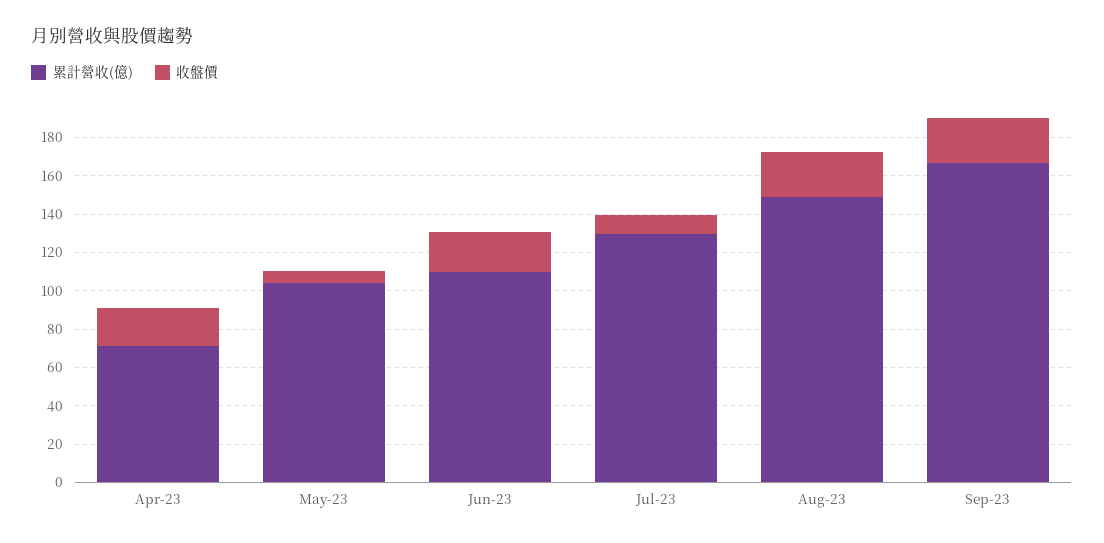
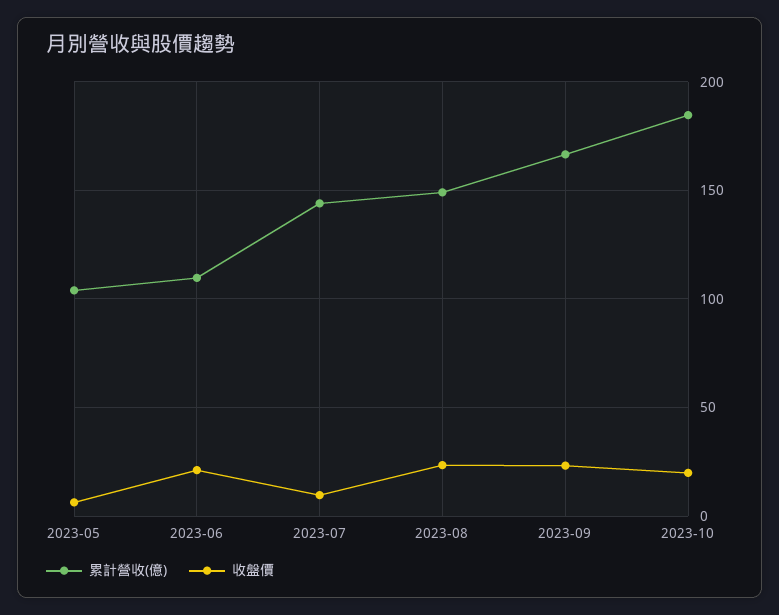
累計營收(億), Apr-23: 70 -> none
收盤價, Apr-23: 20 -> none
累計營收(億), Jul-23: 130 -> 145
累計營收(億), 2023-10: none -> 185
收盤價, 2023-10: none -> 20

